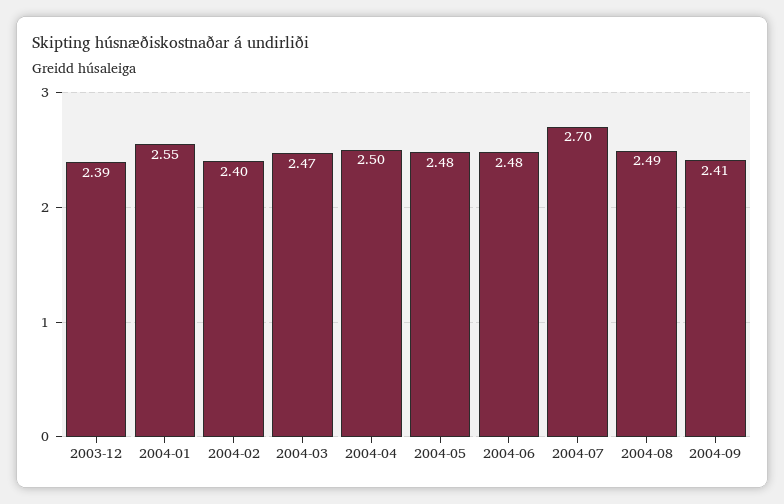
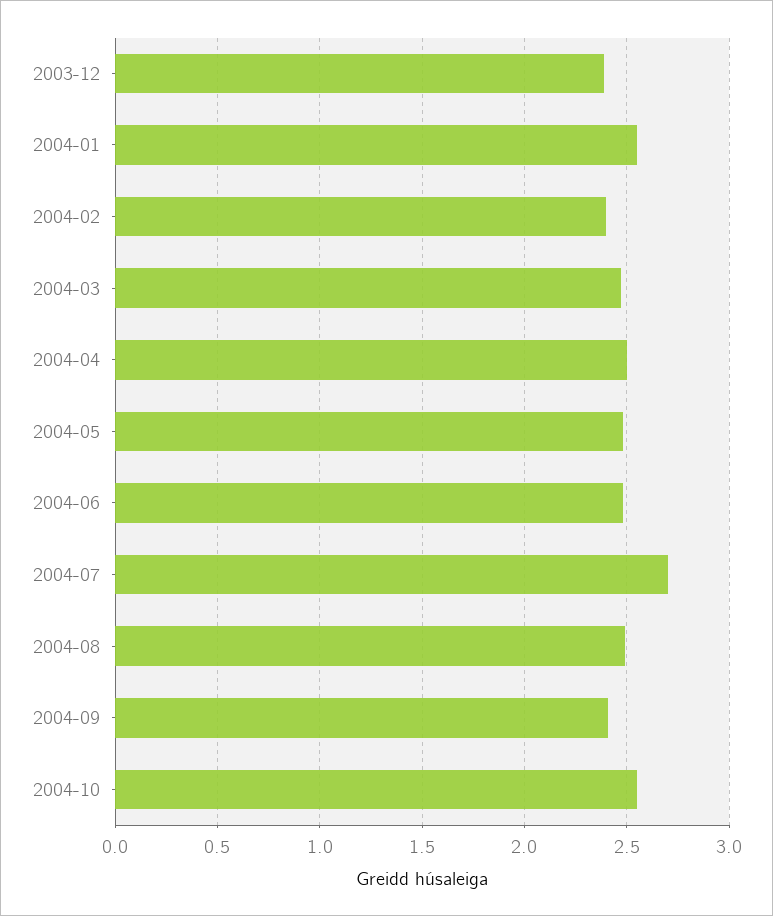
2004-10: none -> 2.55

